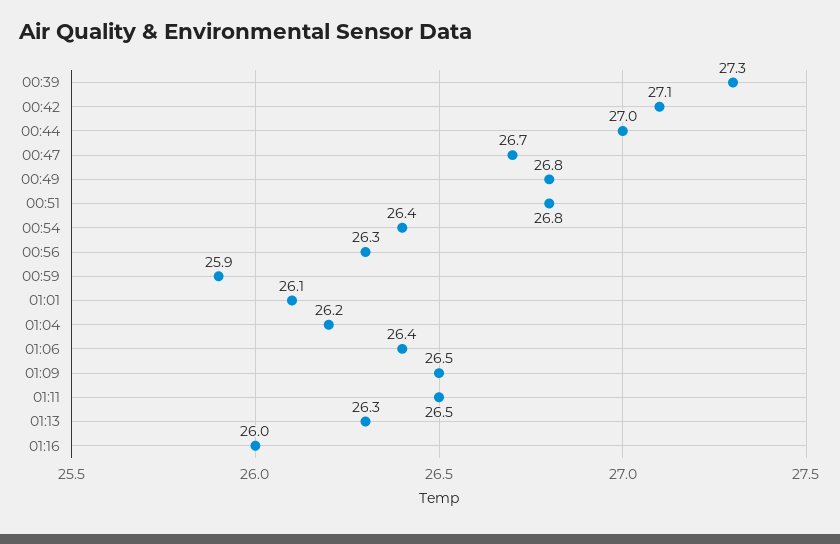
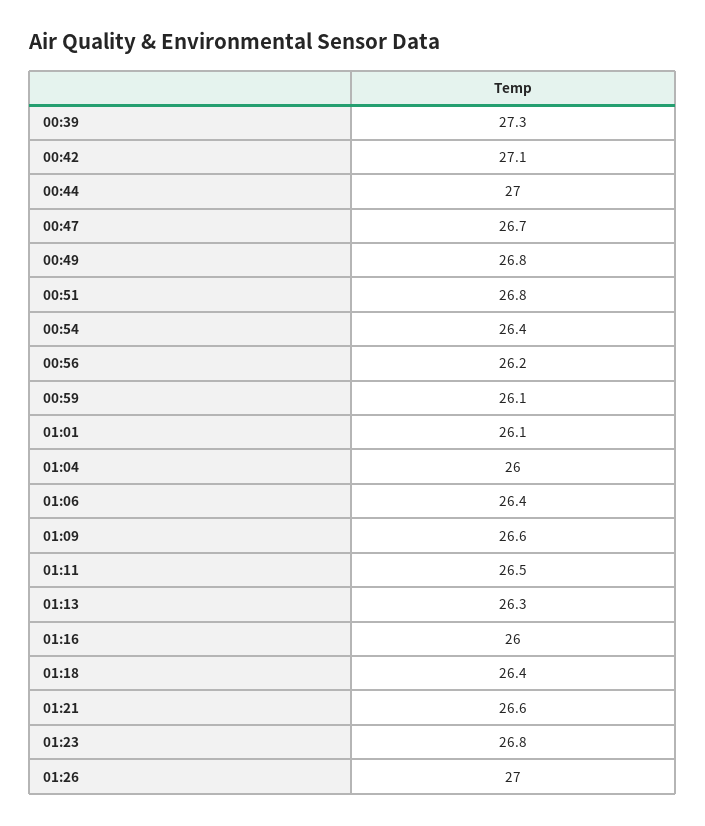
00:56: 26.3 -> 26.2
00:59: 25.9 -> 26.1
01:04: 26.2 -> 26
01:09: 26.5 -> 26.6
01:18: none -> 26.4
01:21: none -> 26.6
01:23: none -> 26.8
01:26: none -> 27

